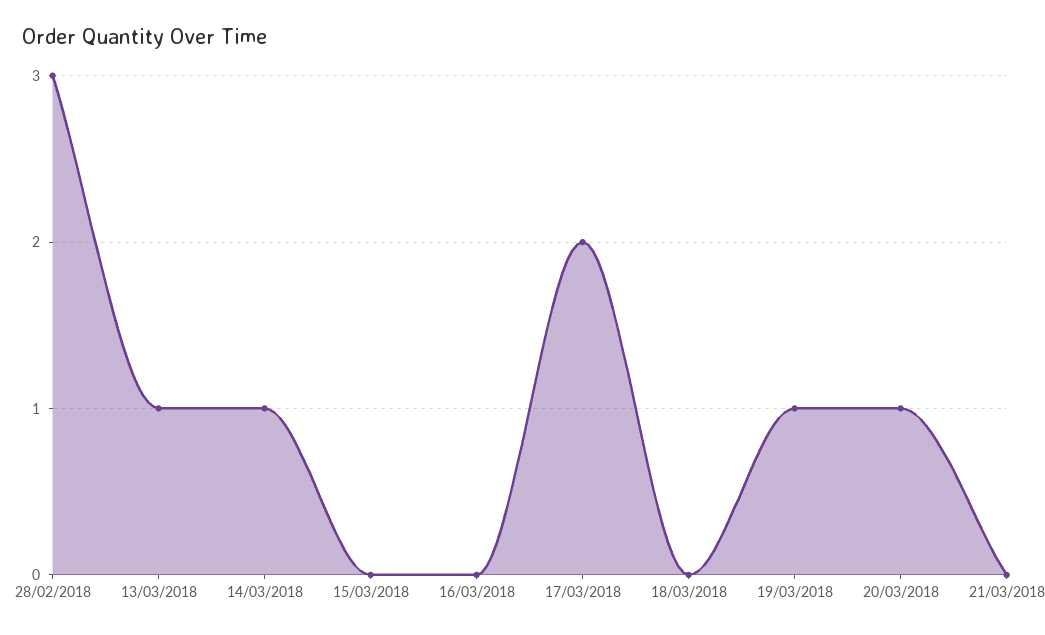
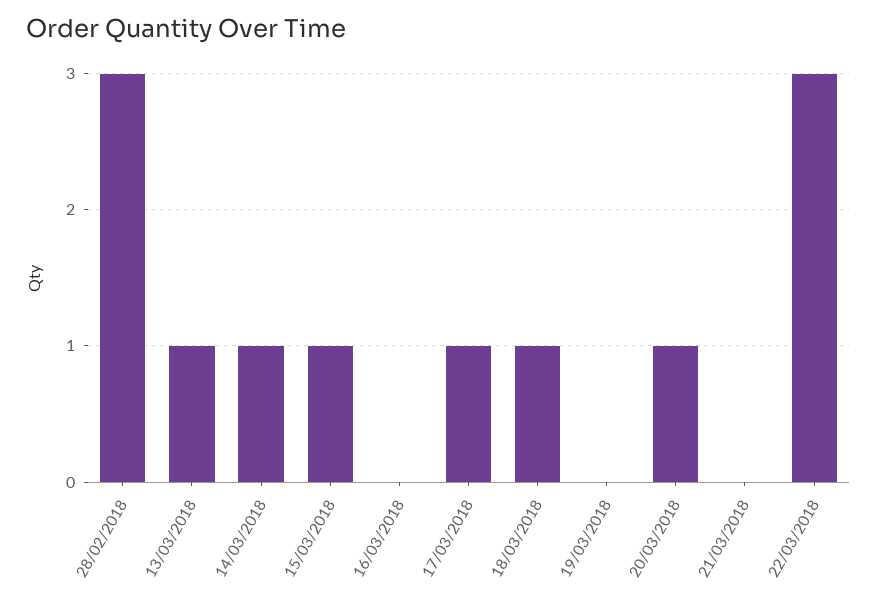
15/03/2018: 0 -> 1
17/03/2018: 2 -> 1
18/03/2018: 0 -> 1
19/03/2018: 1 -> 0
22/03/2018: none -> 3

